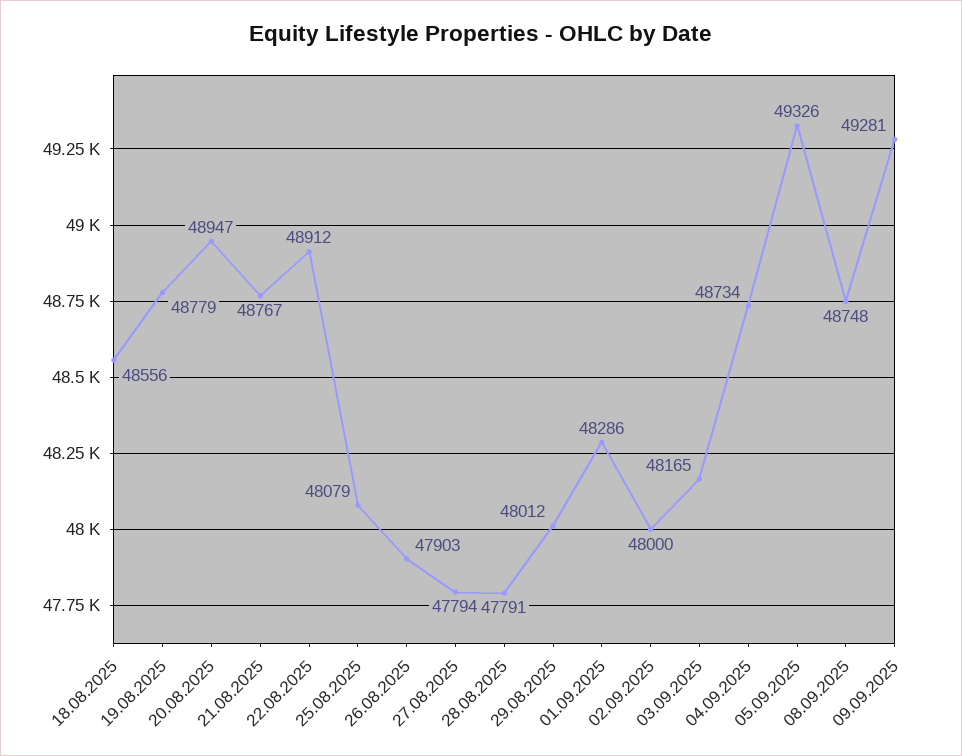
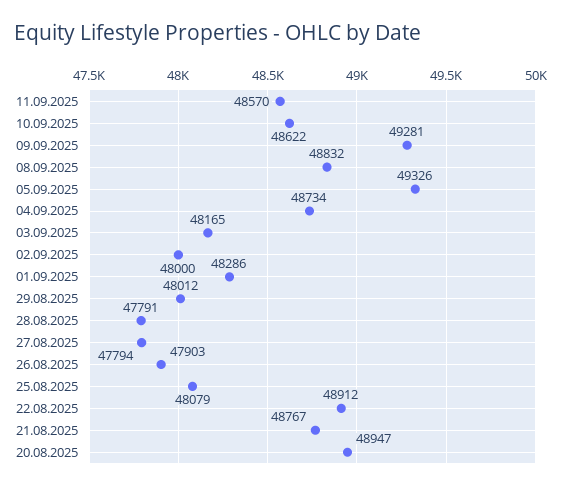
18.08.2025: 48556 -> none
19.08.2025: 48779 -> none
08.09.2025: 48748 -> 48832
11.09.2025: none -> 48570
10.09.2025: none -> 48622

